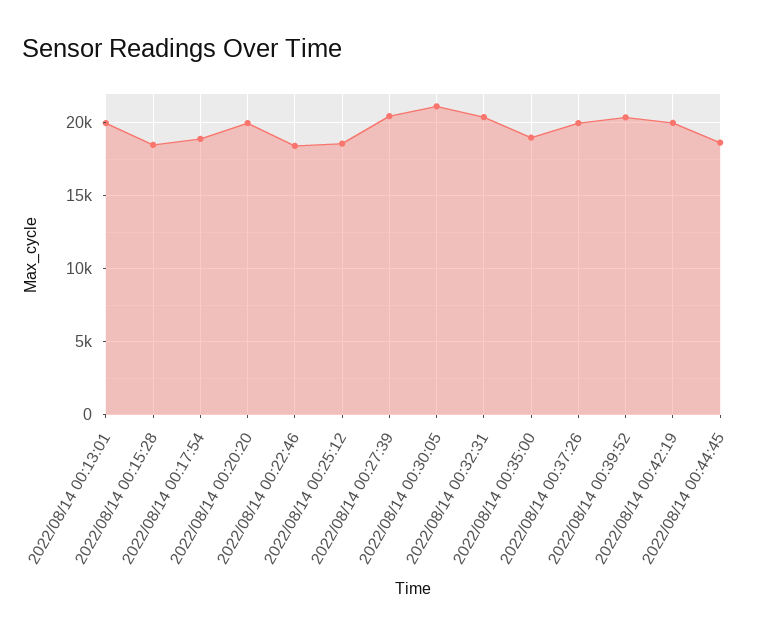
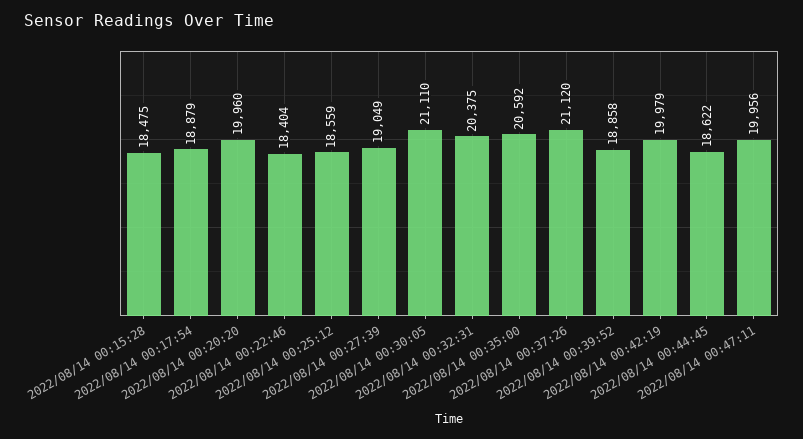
2022/08/14 00:13:01: 20000 -> none
2022/08/14 00:27:39: 20500 -> 19049
2022/08/14 00:35:00: 19000 -> 20592
2022/08/14 00:37:26: 20000 -> 21120
2022/08/14 00:39:52: 20500 -> 18858
2022/08/14 00:47:11: none -> 19956

